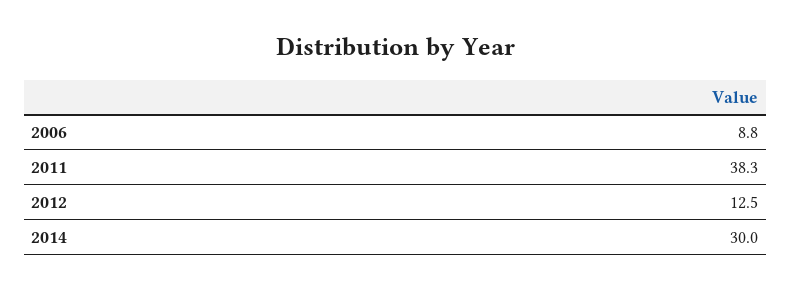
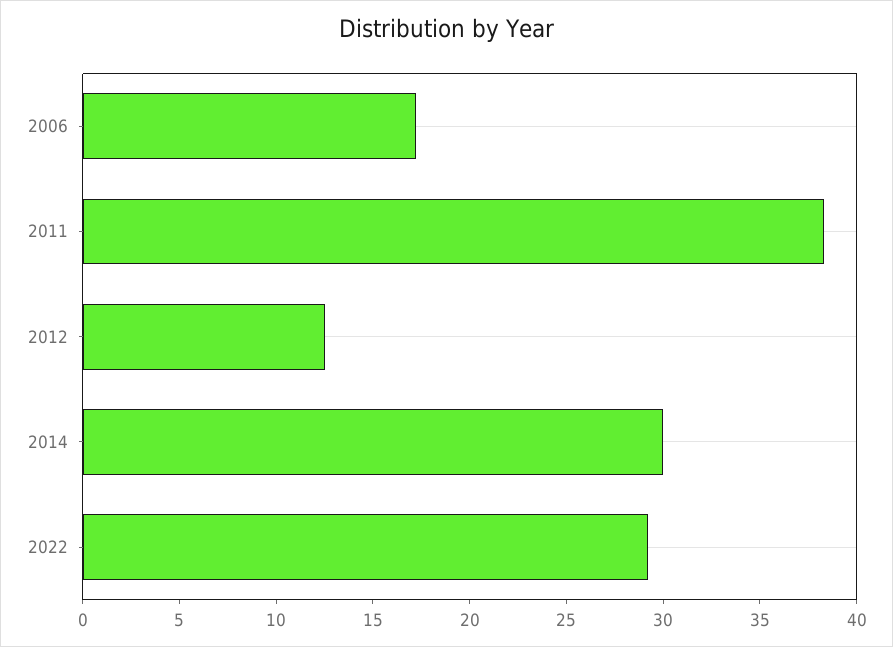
2006: 8.8 -> 17
2022: none -> 29

